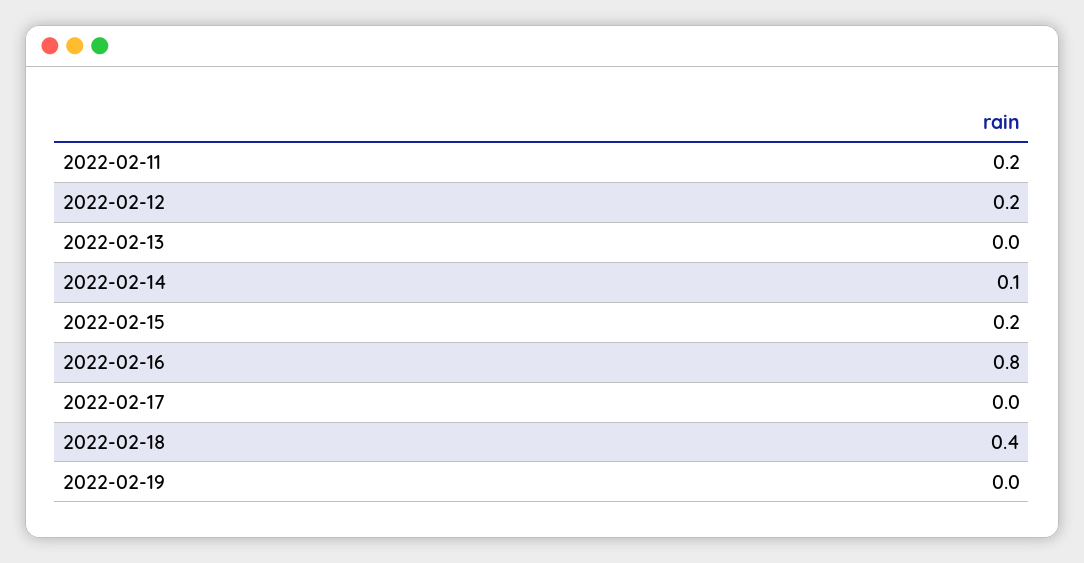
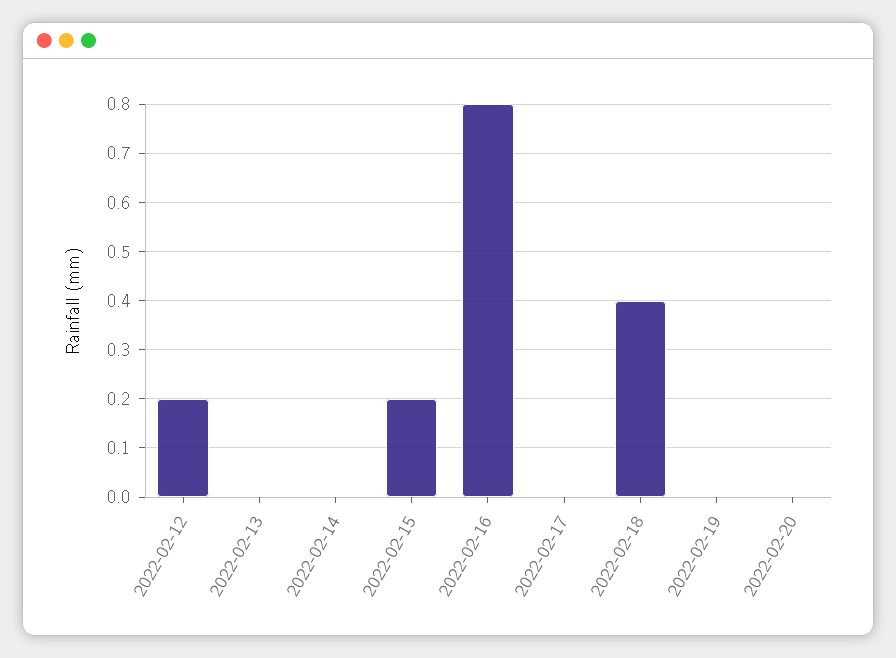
2022-02-11: 0.2 -> none
2022-02-14: 0.1 -> 0
2022-02-20: none -> 0

